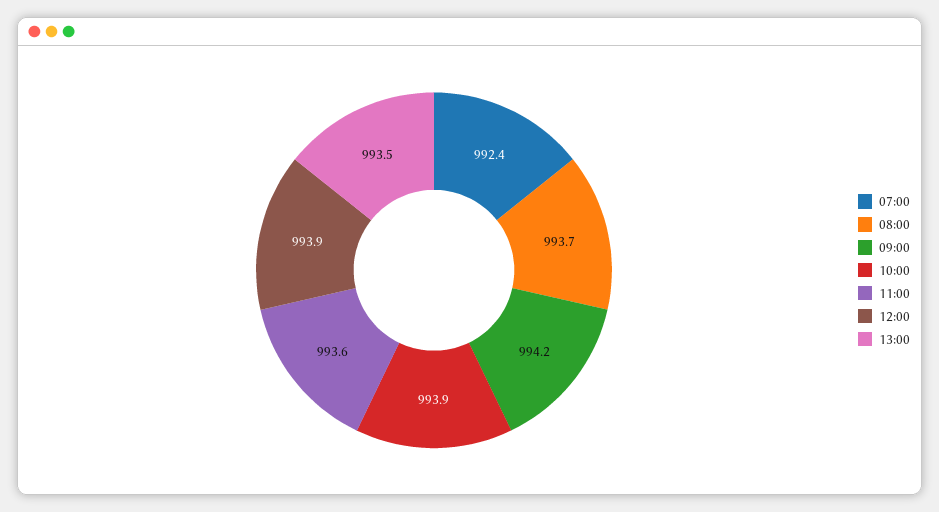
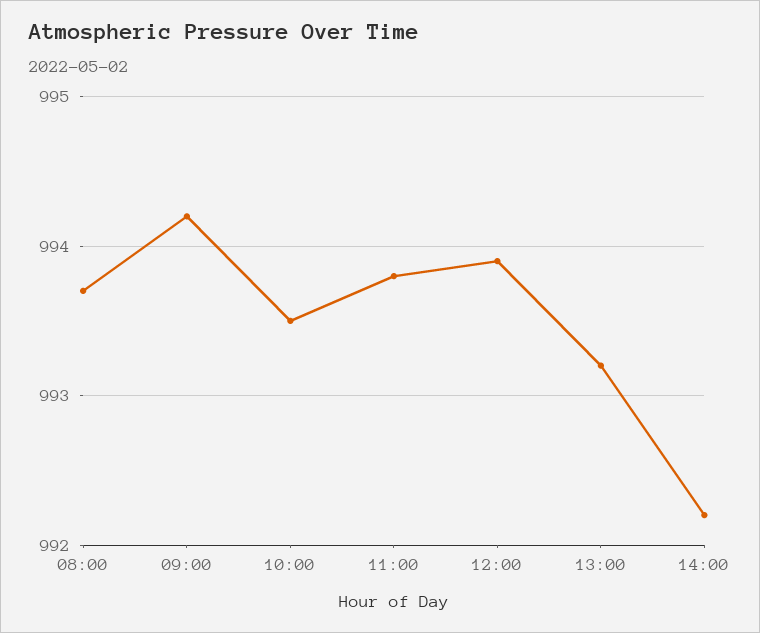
07:00: 992.4 -> none
10:00: 993.9 -> 993.5
11:00: 993.6 -> 993.8
13:00: 993.5 -> 993.2
14:00: none -> 992.2

